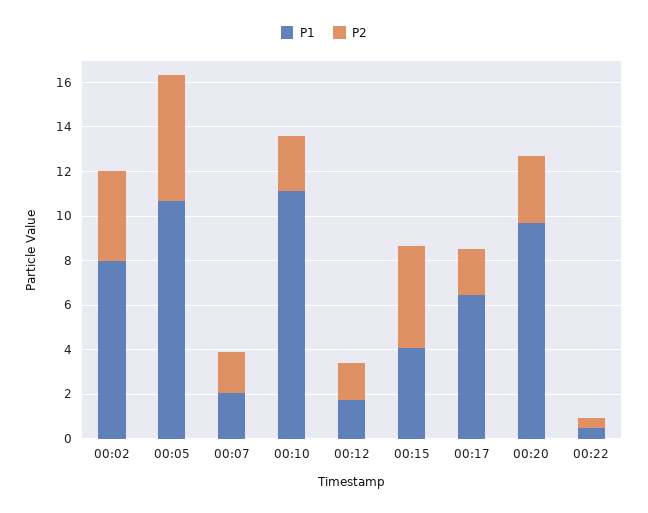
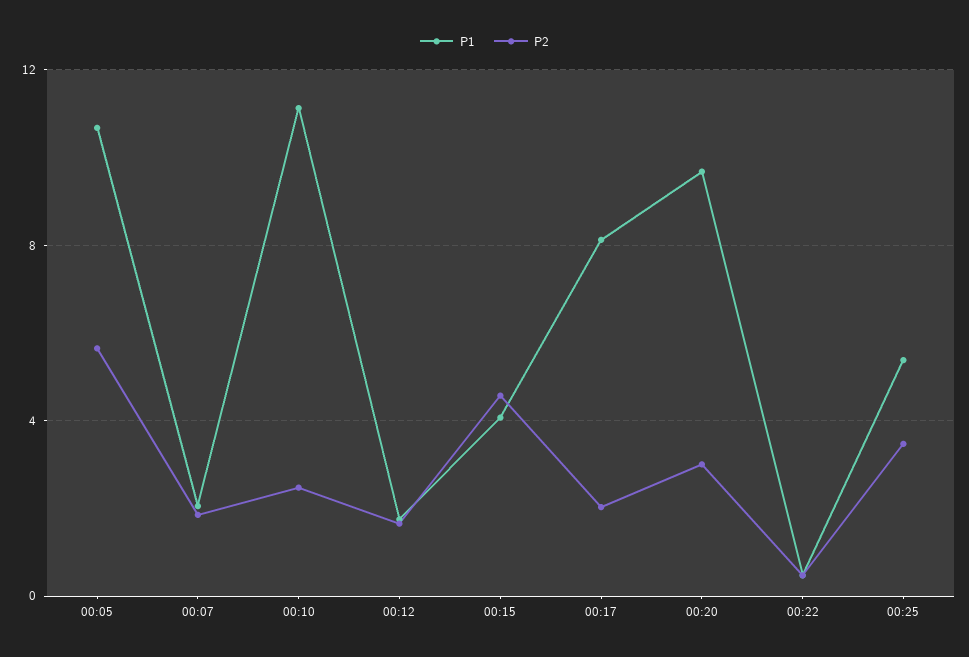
P1, 00:02: 8 -> none
P2, 00:02: 4 -> none
P1, 00:17: 6.5 -> 8
P1, 00:25: none -> 5.5
P2, 00:25: none -> 3.5

